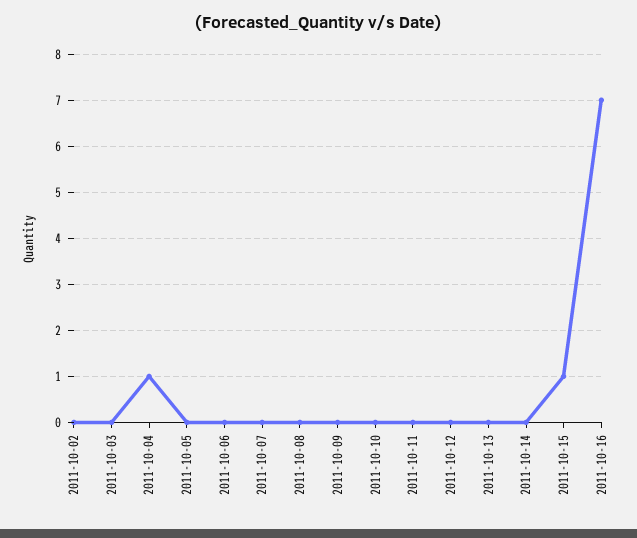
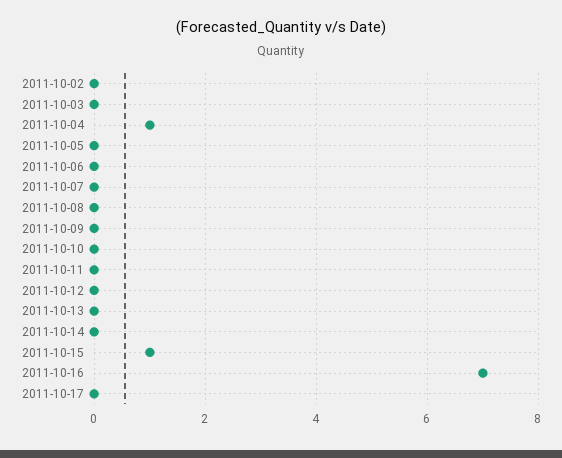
2011-10-17: none -> 0

